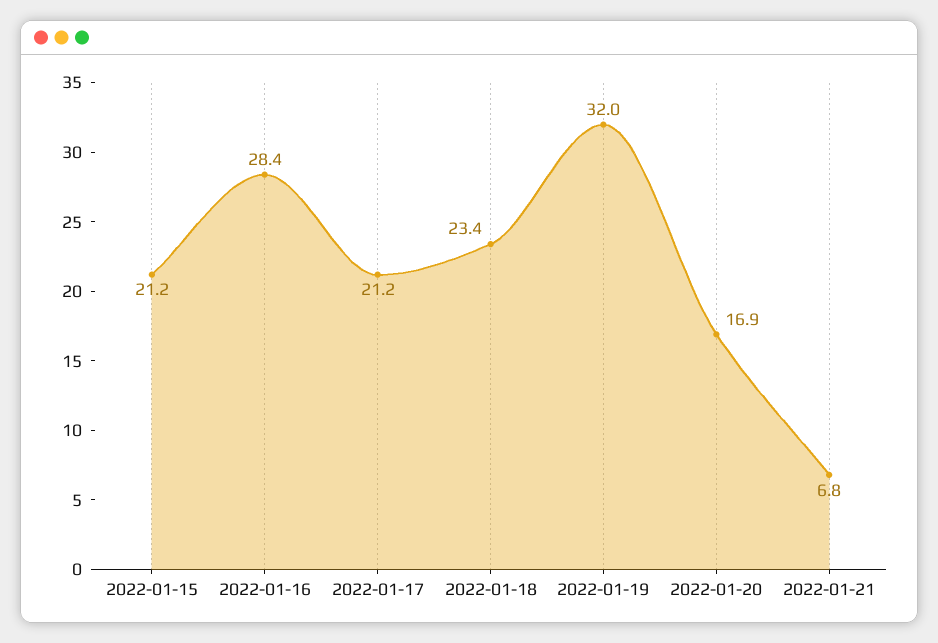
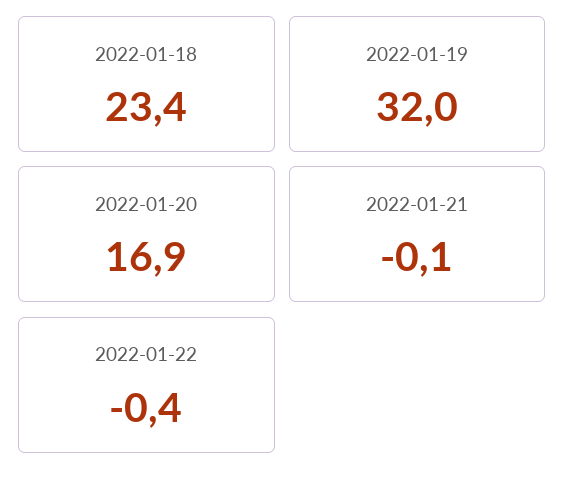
2022-01-15: 21.2 -> none
2022-01-16: 28.4 -> none
2022-01-17: 21.2 -> none
2022-01-21: 6.8 -> -0.1
2022-01-22: none -> -0.4

